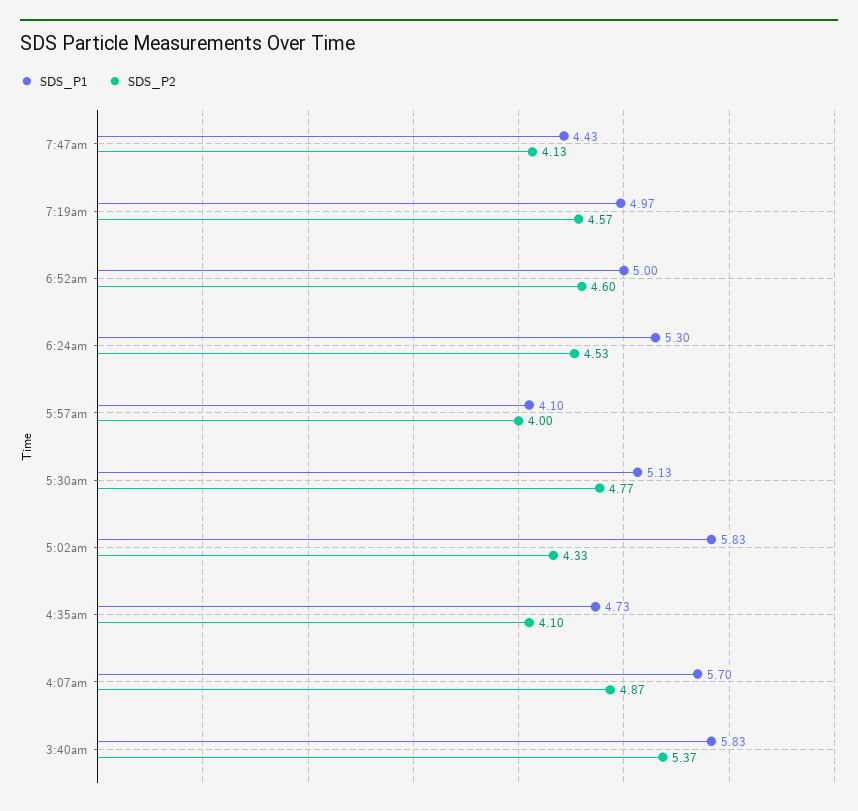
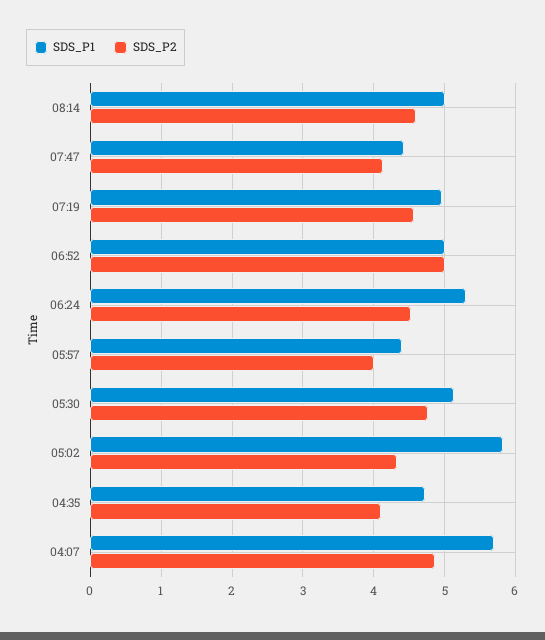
SDS_P2, 6:52am: 4.6 -> 5
SDS_P1, 5:57am: 4.1 -> 4.4
SDS_P1, 3:40am: 5.83 -> none
SDS_P2, 3:40am: 5.37 -> none
SDS_P1, 08:14: none -> 5
SDS_P2, 08:14: none -> 4.6

